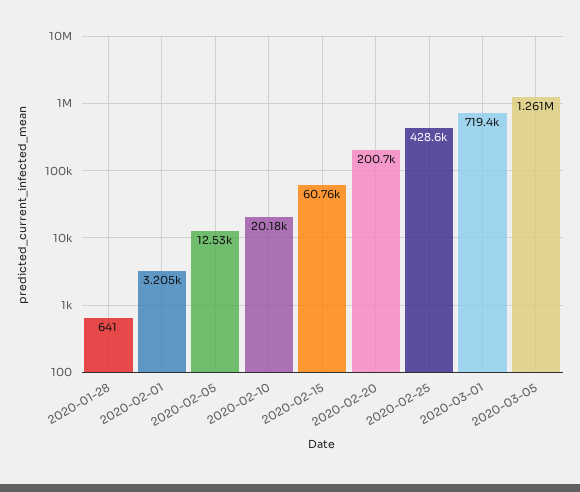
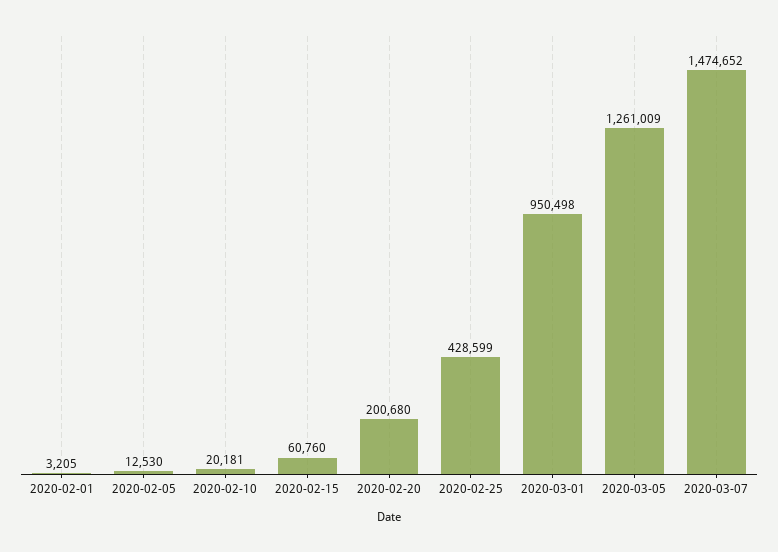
2020-01-28: 641 -> none
2020-03-01: 719400 -> 950498
2020-03-07: none -> 1474652

